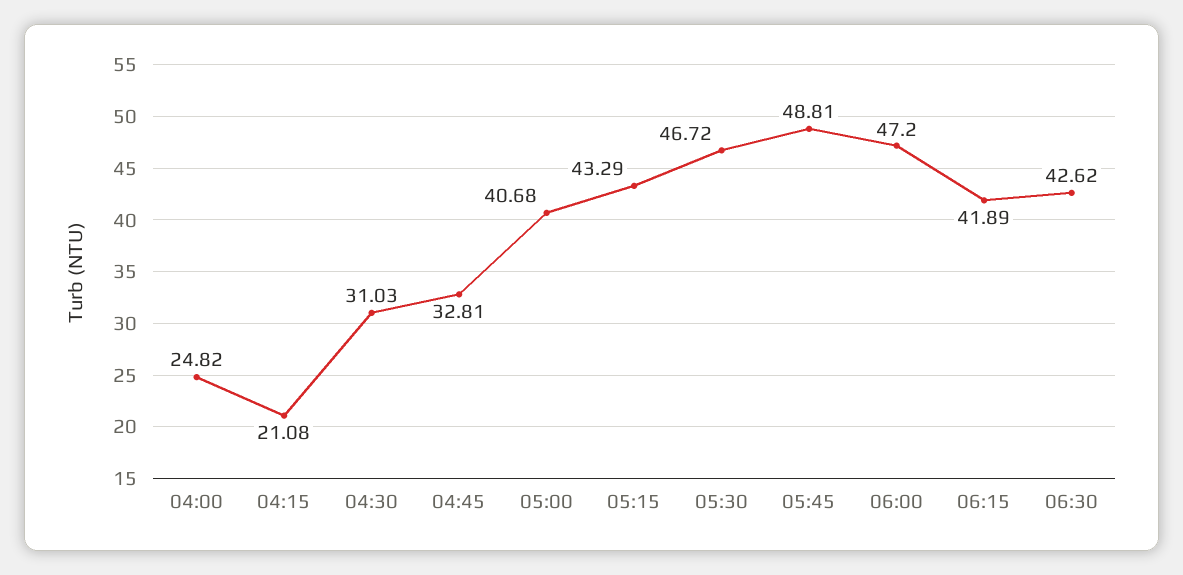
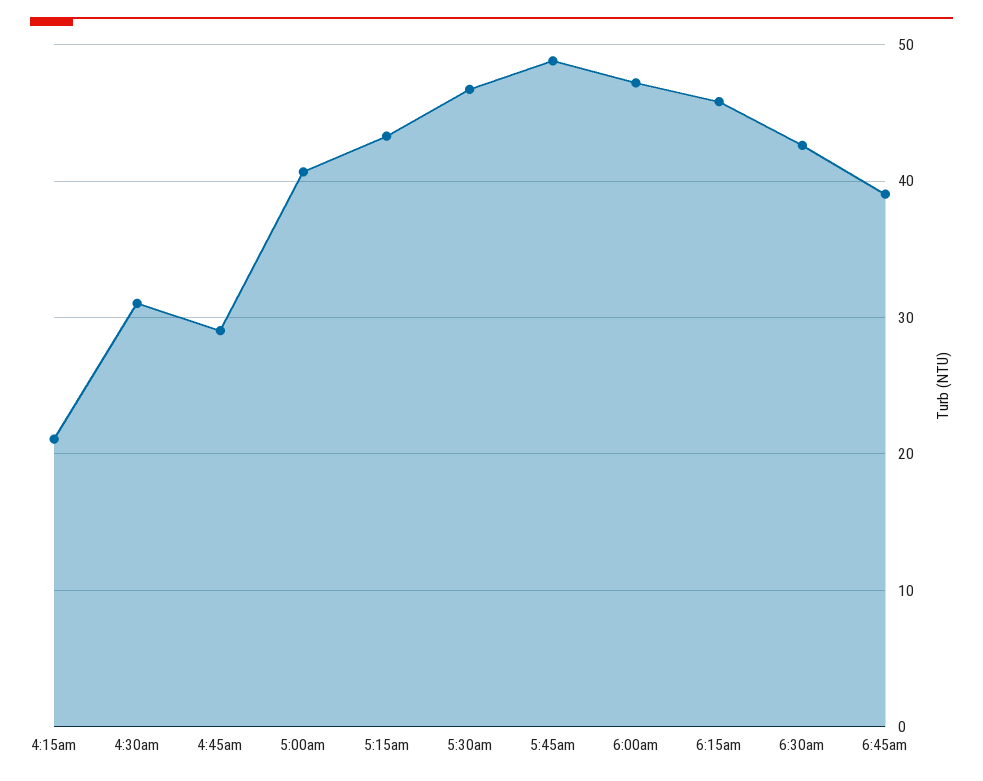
04:00: 24.82 -> none
04:45: 32.81 -> 29
06:15: 41.89 -> 46
6:45am: none -> 39

